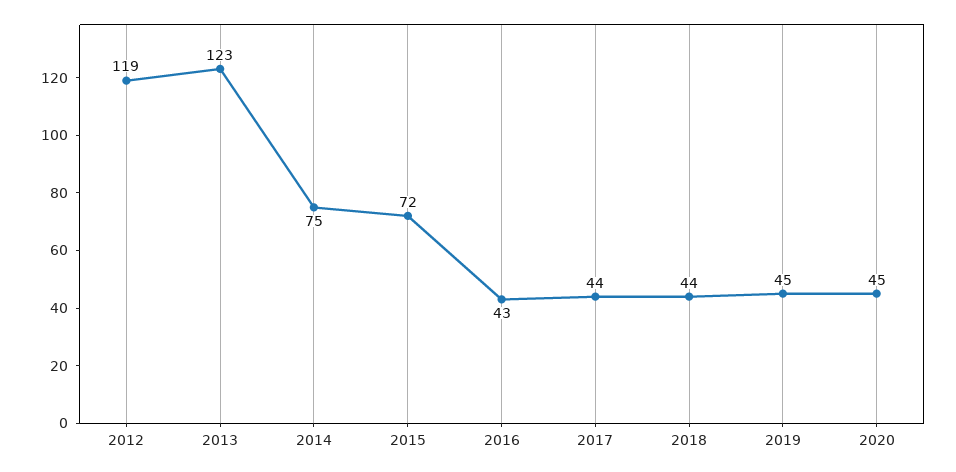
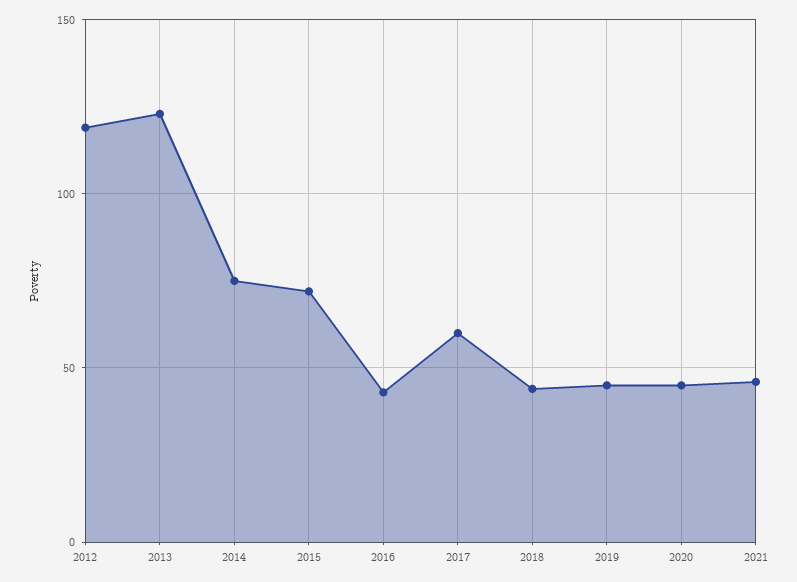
2017: 44 -> 60
2021: none -> 45

